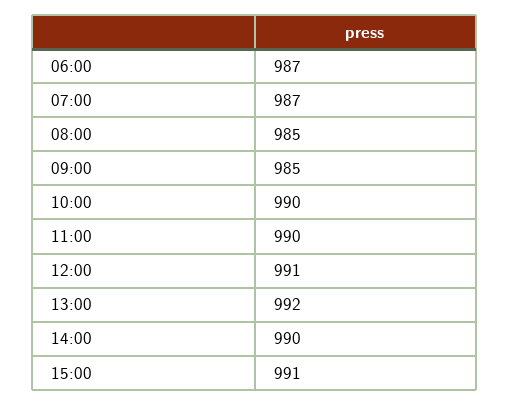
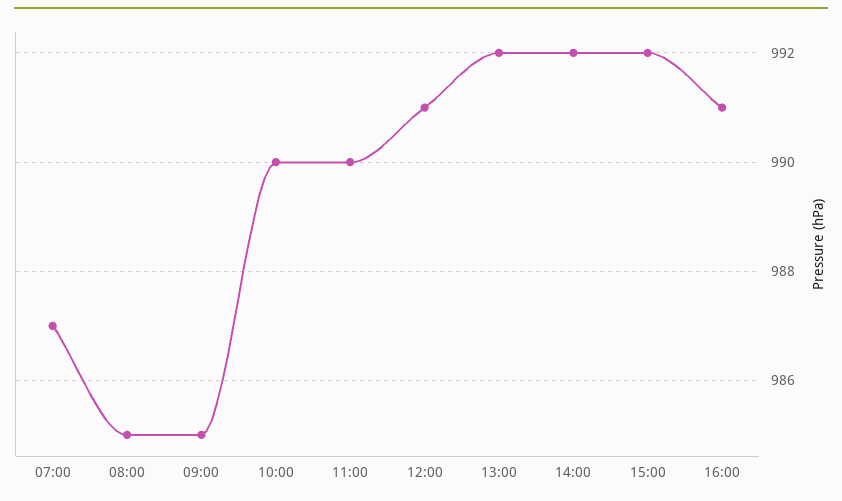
06:00: 987 -> none
14:00: 990 -> 992
15:00: 991 -> 992
16:00: none -> 991

